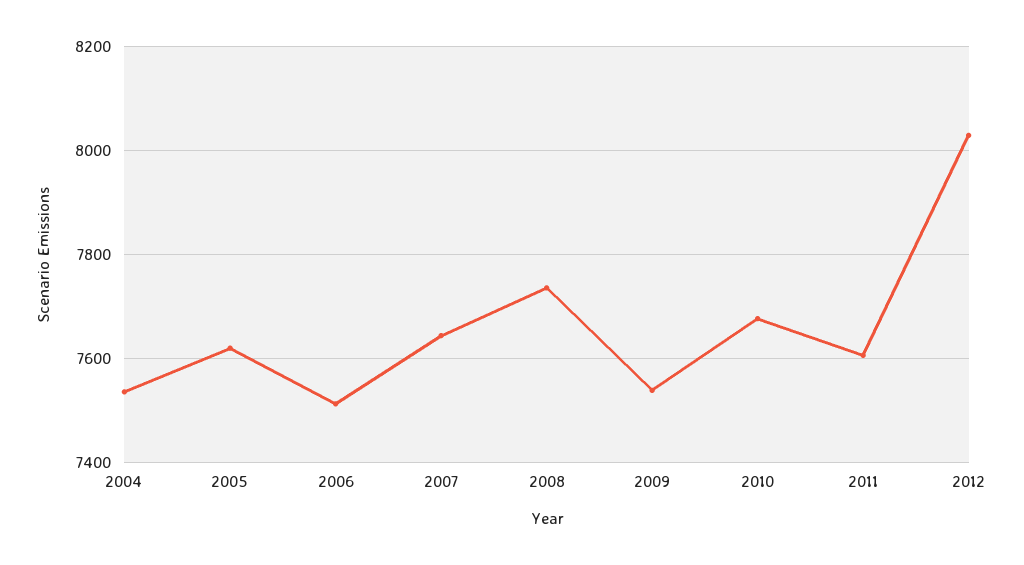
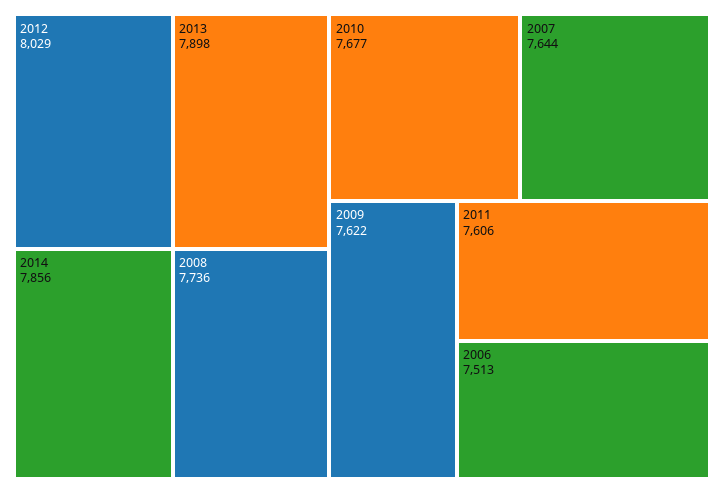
2004: 7540 -> none
2005: 7620 -> none
2009: 7540 -> 7622
2013: none -> 7898
2014: none -> 7856

